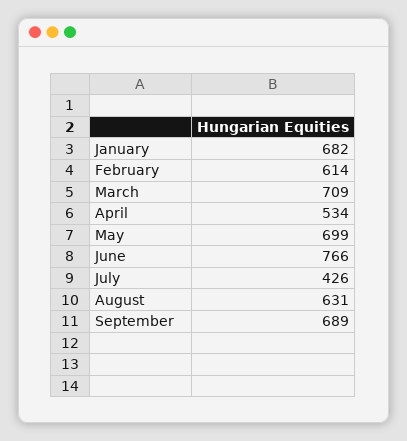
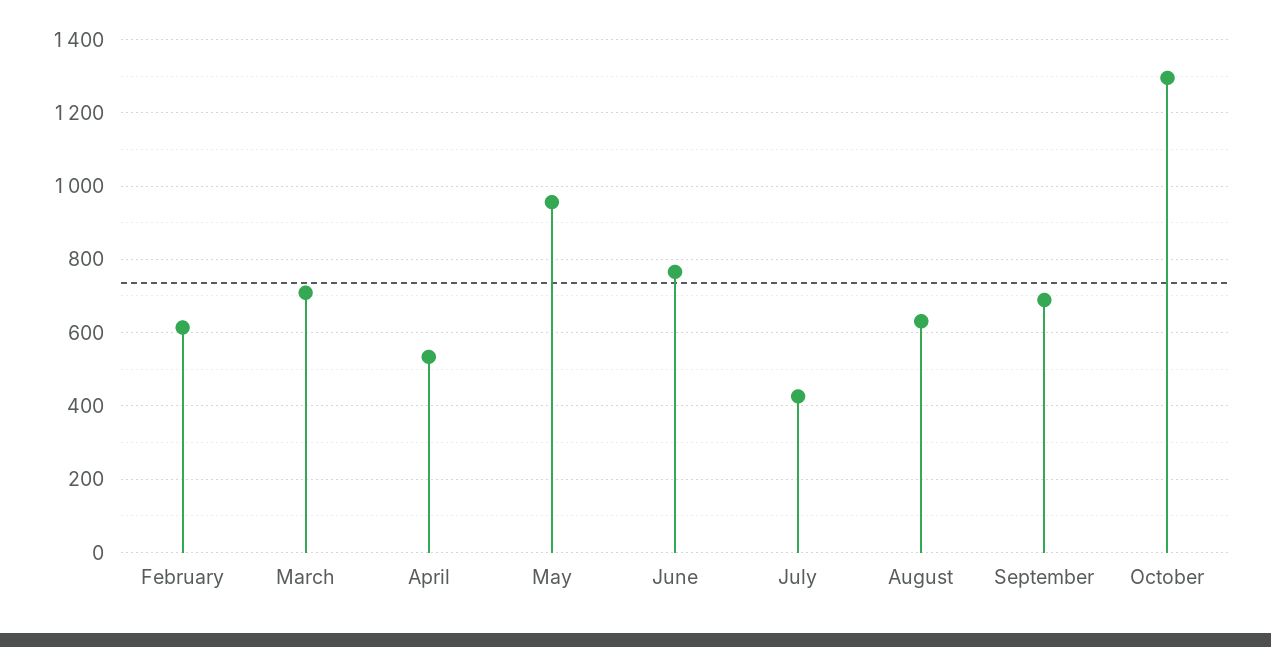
January: 682 -> none
May: 699 -> 960
October: none -> 1300

